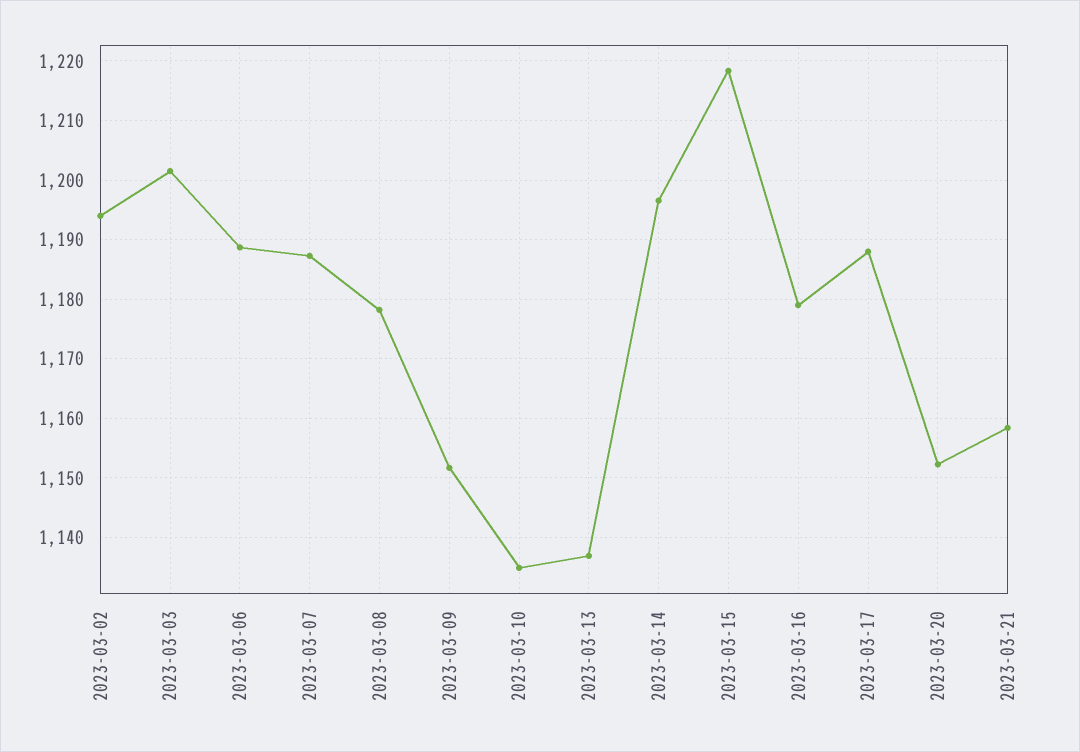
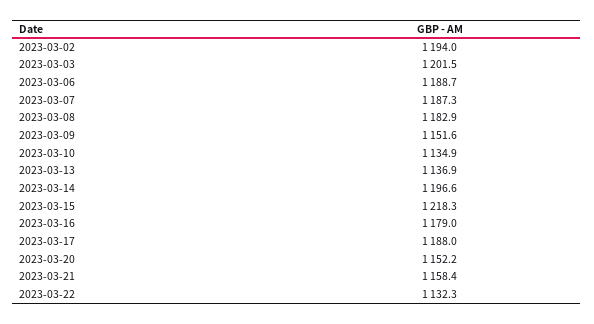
2023-03-08: 1178 -> 1182.9
2023-03-22: none -> 1132.3

